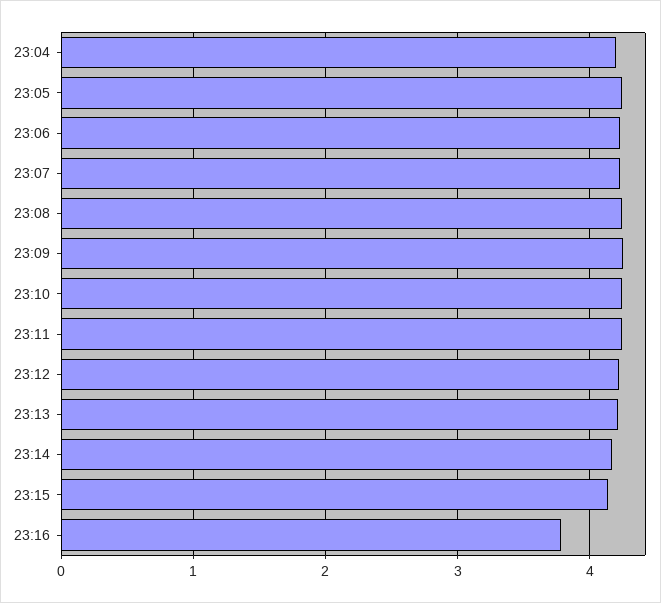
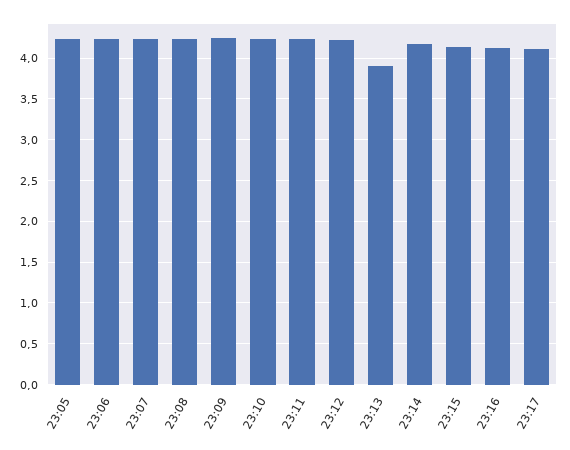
23:04: 4.2 -> none
23:13: 4.2 -> 3.9
23:16: 3.8 -> 4.1
23:17: none -> 4.1

